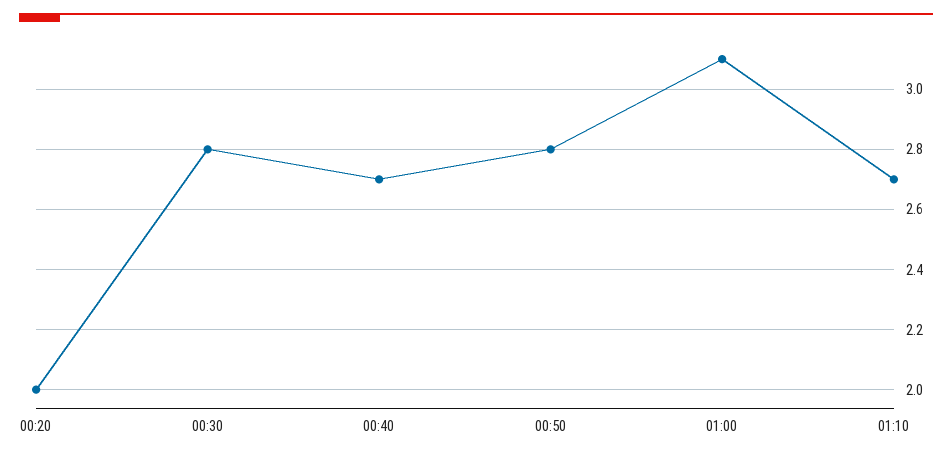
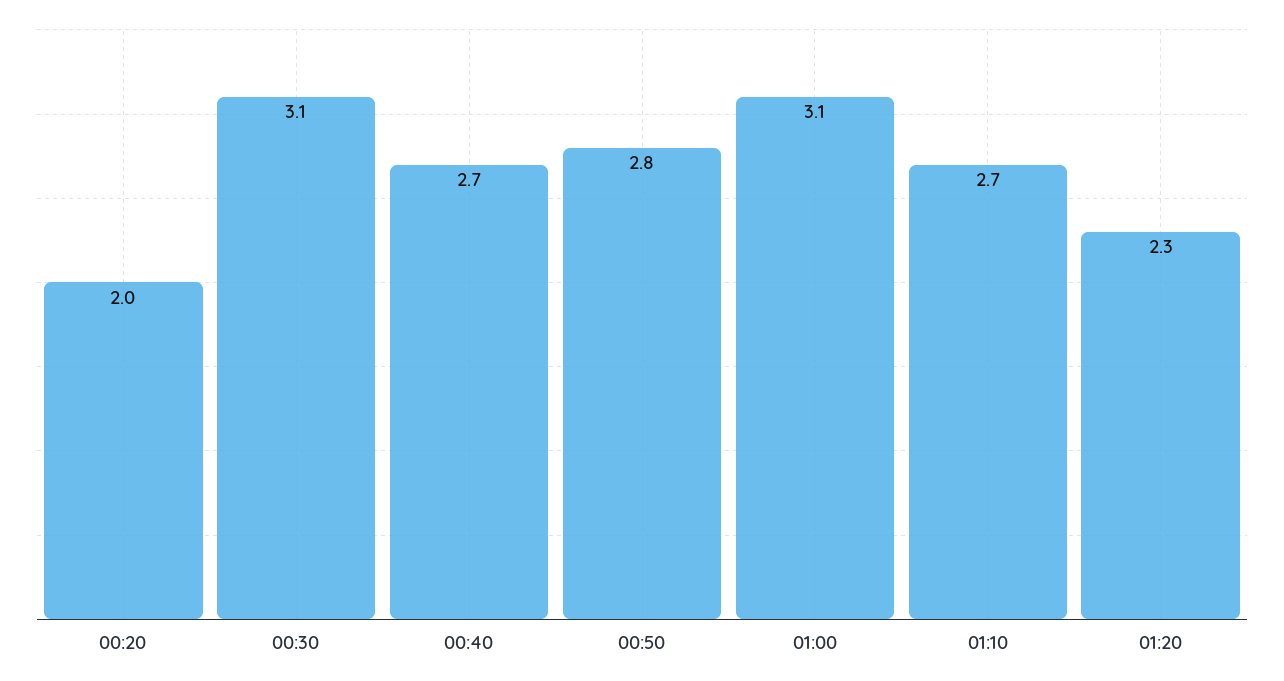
00:30: 2.8 -> 3.1
01:20: none -> 2.3

